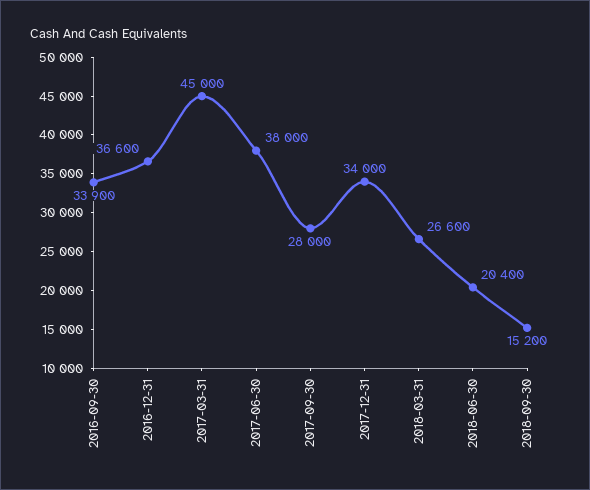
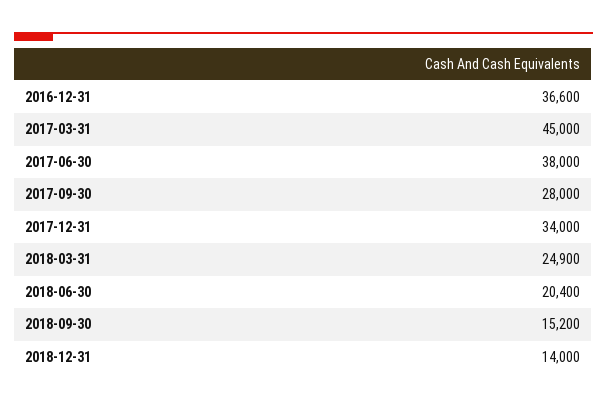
2016-09-30: 33900 -> none
2018-03-31: 26600 -> 24900
2018-12-31: none -> 14000

